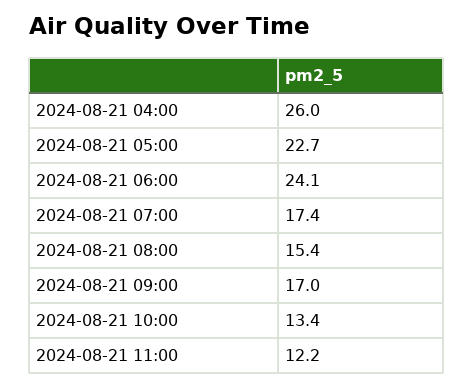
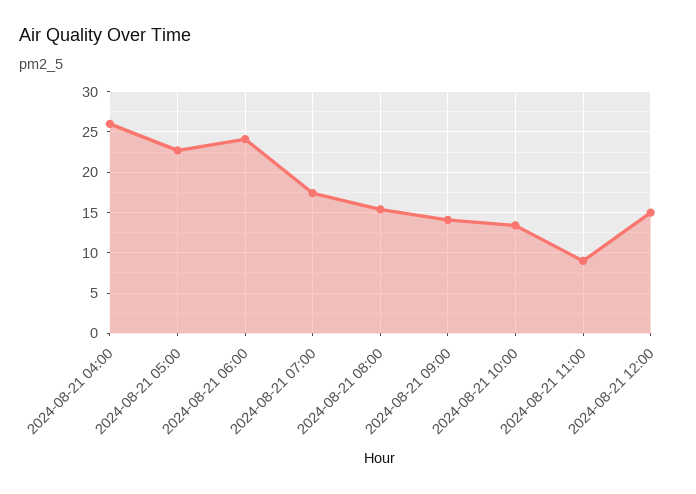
2024-08-21 09:00: 17 -> 14
2024-08-21 11:00: 12.2 -> 9
2024-08-21 12:00: none -> 15

